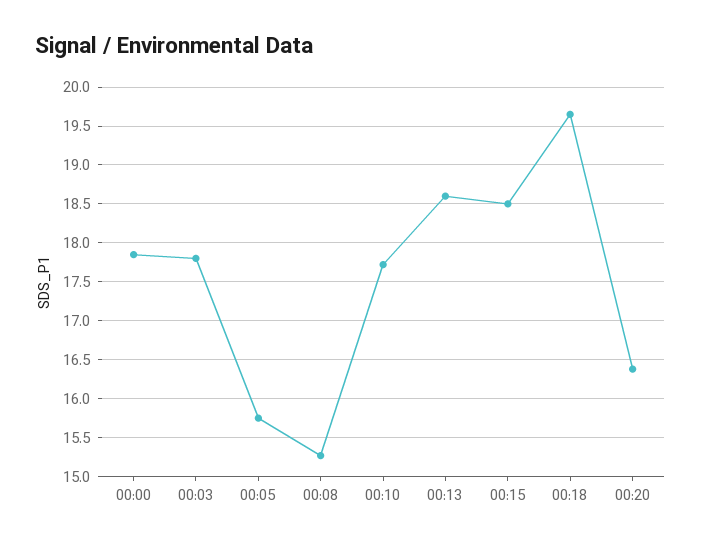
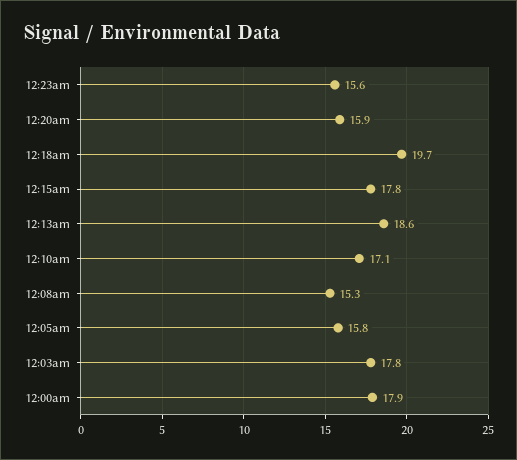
00:10: 17.7 -> 17.1
00:15: 18.5 -> 17.8
00:20: 16.4 -> 15.9
12:23am: none -> 15.6

